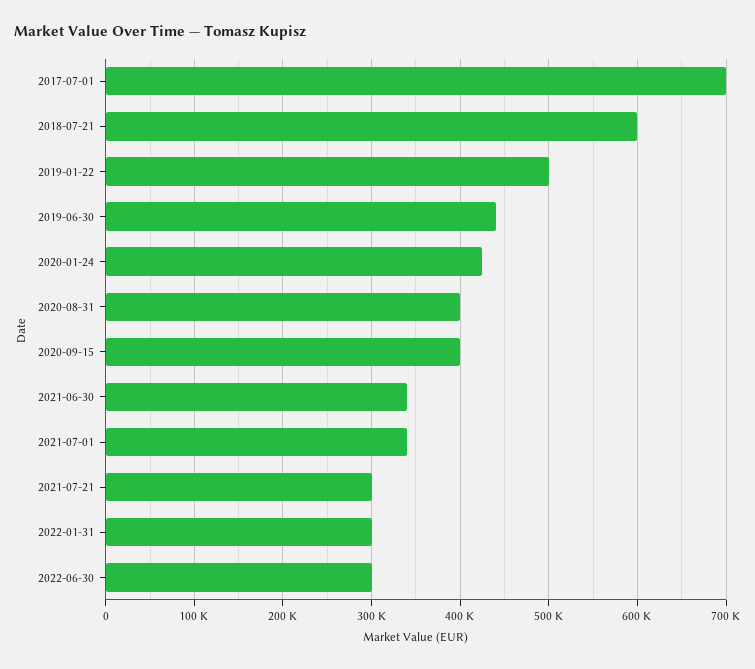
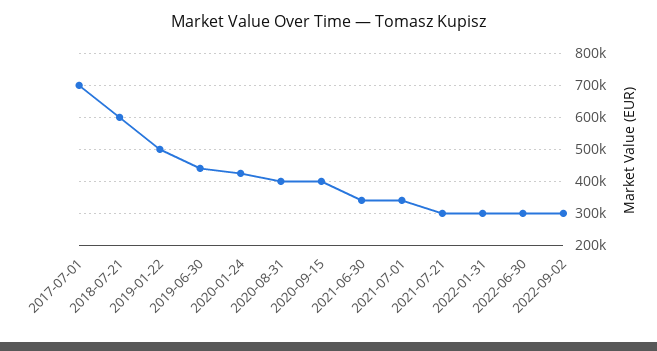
2022-09-02: none -> 300000

